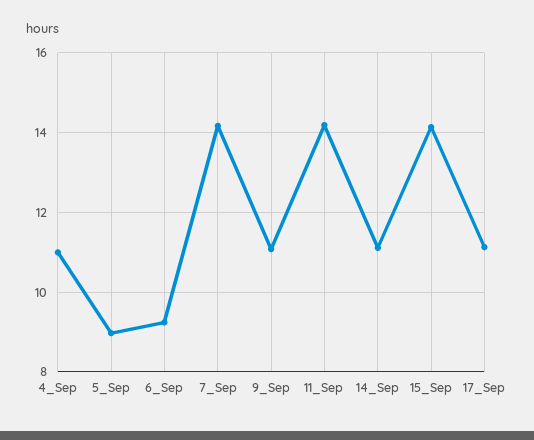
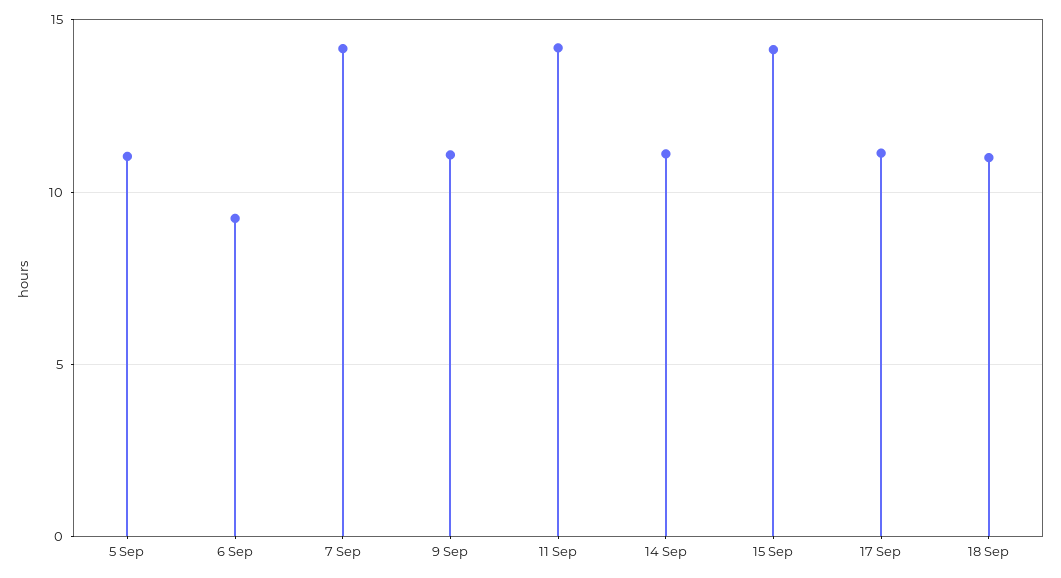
4_Sep: 11 -> none
5_Sep: 9 -> 11
18 Sep: none -> 11

